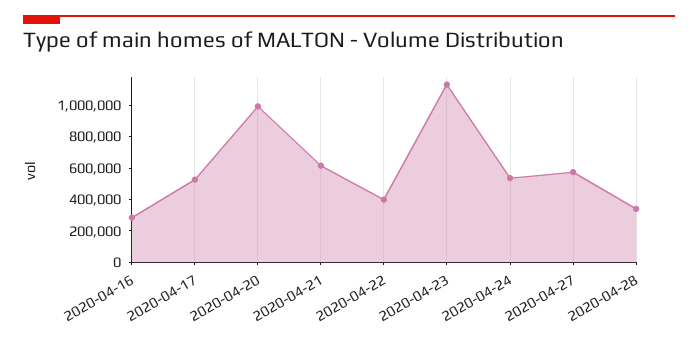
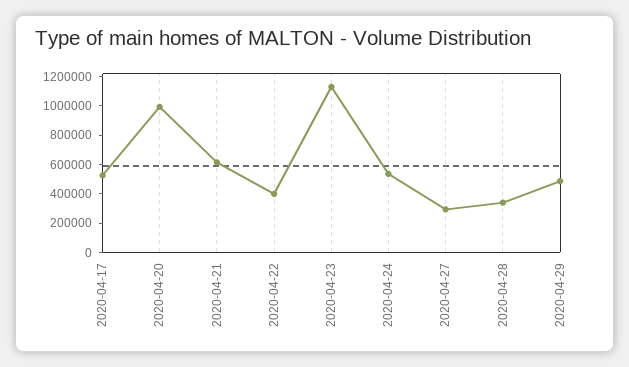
2020-04-16: 300000 -> none
2020-04-27: 600000 -> 300000
2020-04-29: none -> 500000

